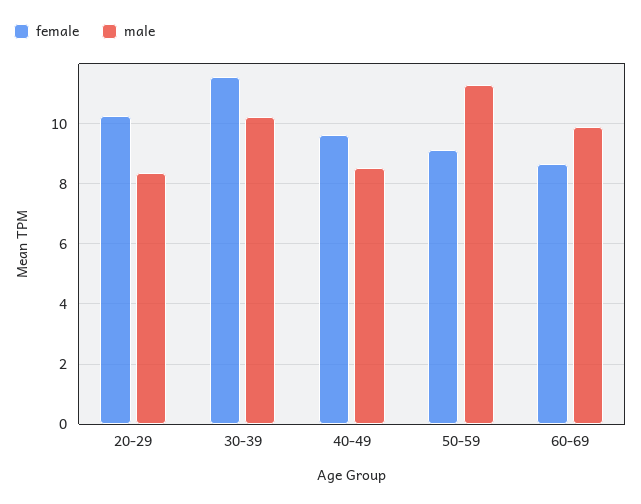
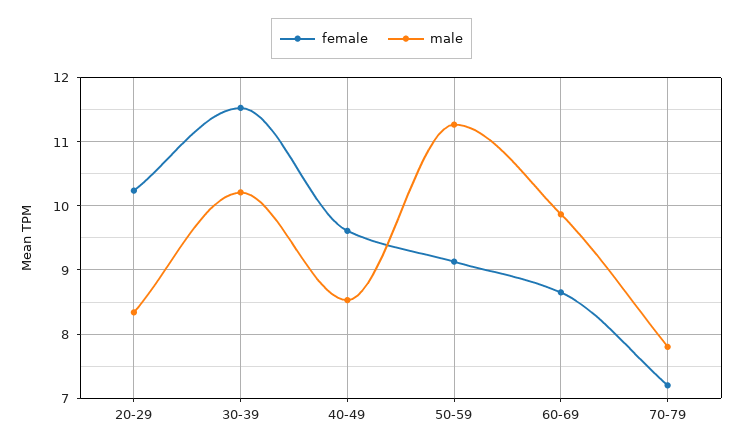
female, 70-79: none -> 7.2
male, 70-79: none -> 7.8

